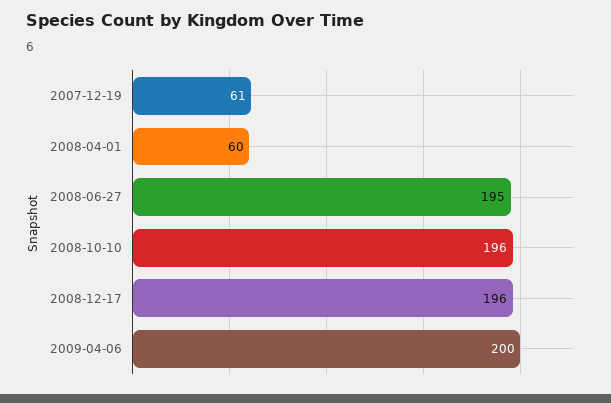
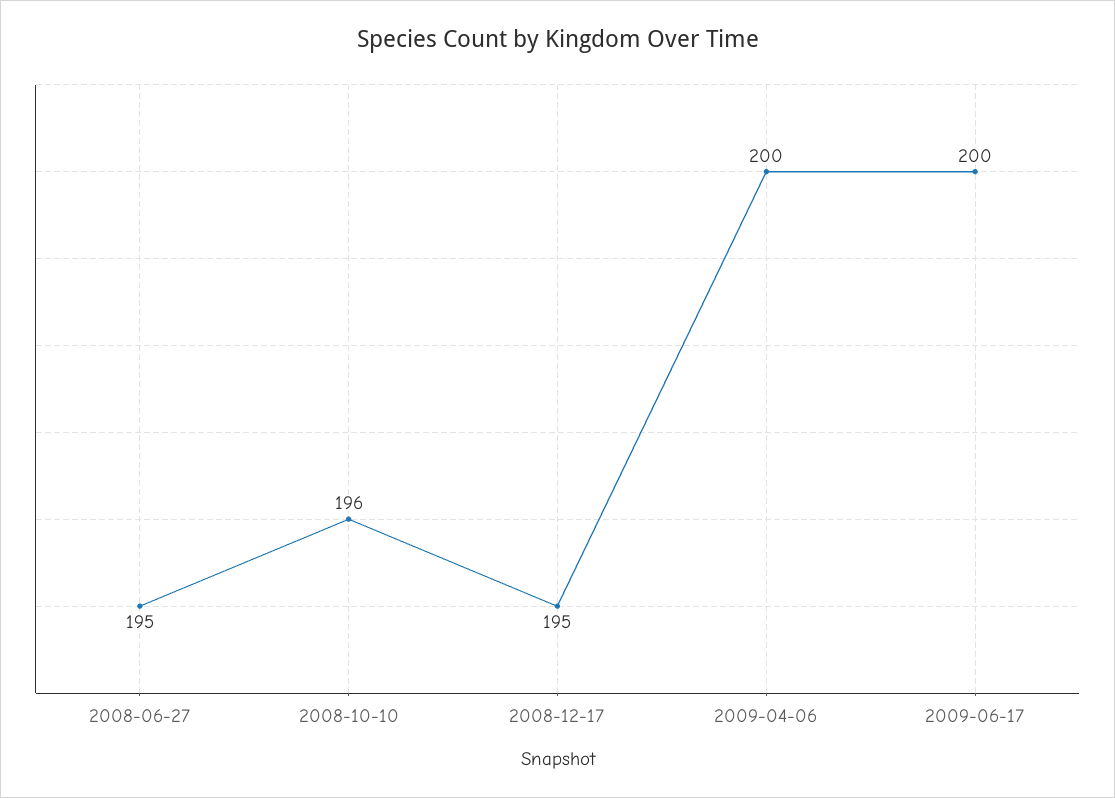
2007-12-19: 61 -> none
2008-04-01: 60 -> none
2008-12-17: 196 -> 195
2009-06-17: none -> 200

